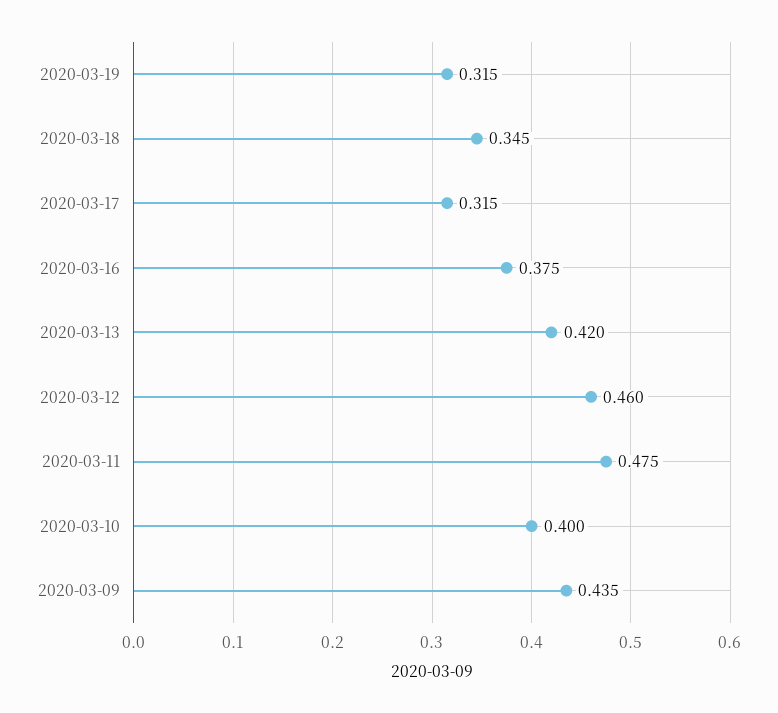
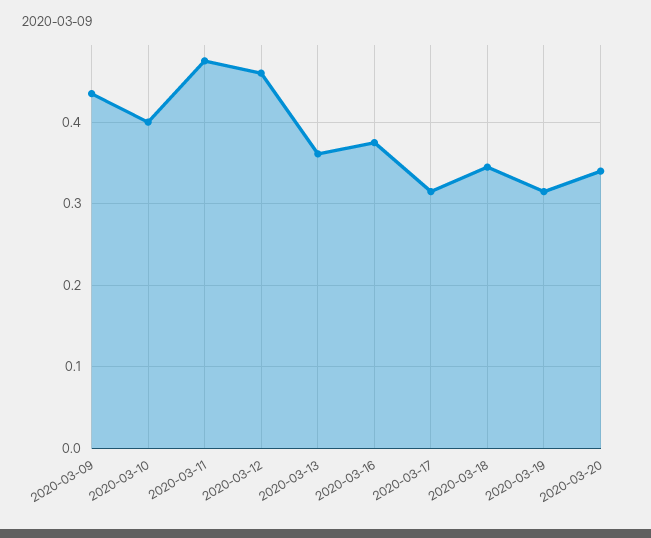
2020-03-13: 0.42 -> 0.36
2020-03-20: none -> 0.34

